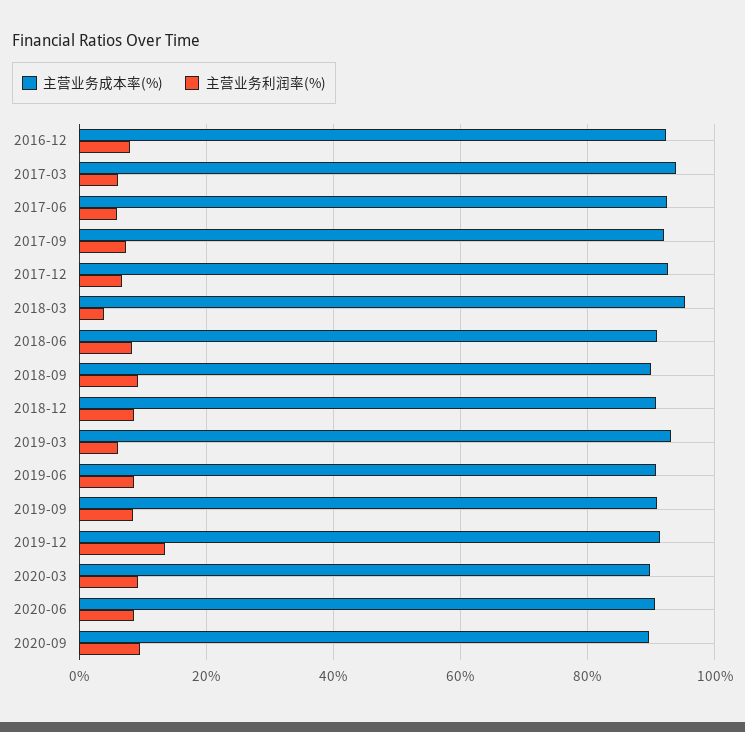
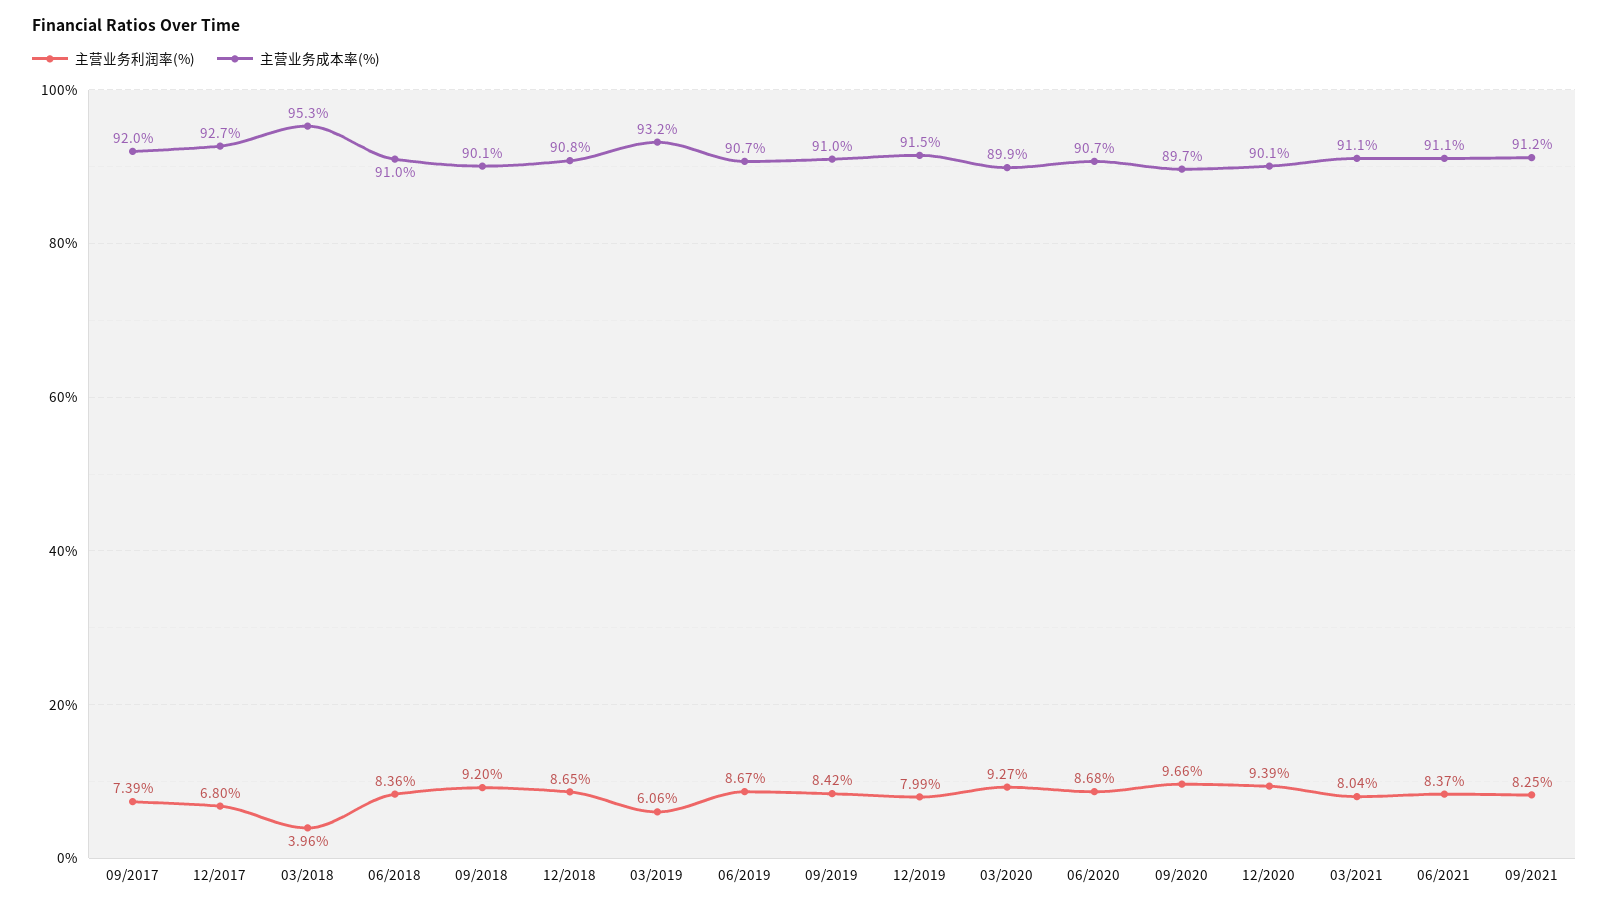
主营业务成本率(%), 2016-12: 92 -> none
主营业务利润率(%), 2016-12: 8 -> none
主营业务成本率(%), 2017-03: 94 -> none
主营业务利润率(%), 2017-03: 6 -> none
主营业务成本率(%), 2017-06: 92 -> none
主营业务利润率(%), 2017-06: 6 -> none
主营业务利润率(%), 2019-12: 14 -> 7.99
主营业务利润率(%), 12/2020: none -> 9.39
主营业务成本率(%), 12/2020: none -> 90.1
主营业务利润率(%), 03/2021: none -> 8.04
主营业务成本率(%), 03/2021: none -> 91.1
主营业务利润率(%), 06/2021: none -> 8.37
主营业务成本率(%), 06/2021: none -> 91.1
主营业务利润率(%), 09/2021: none -> 8.25
主营业务成本率(%), 09/2021: none -> 91.2

